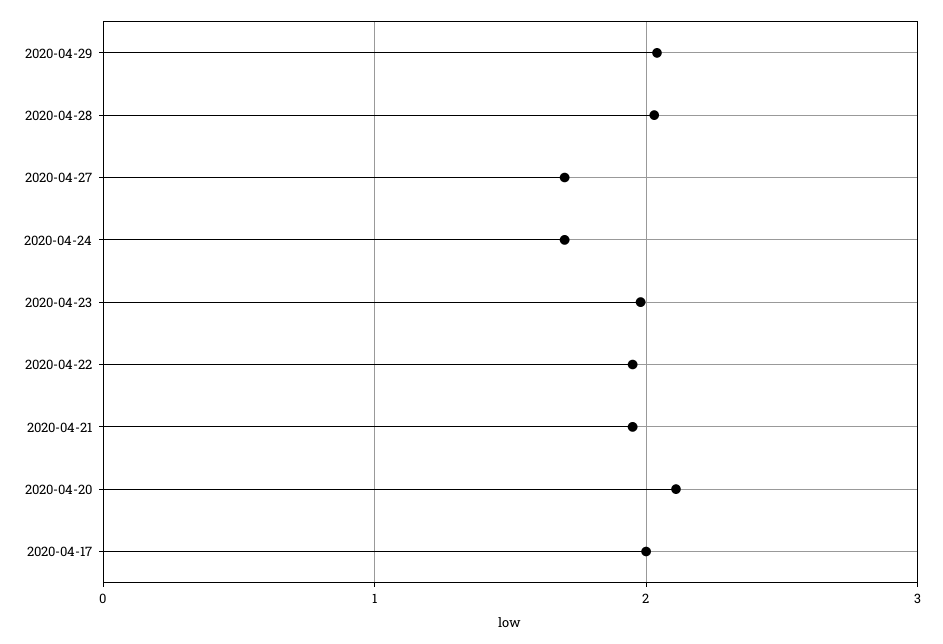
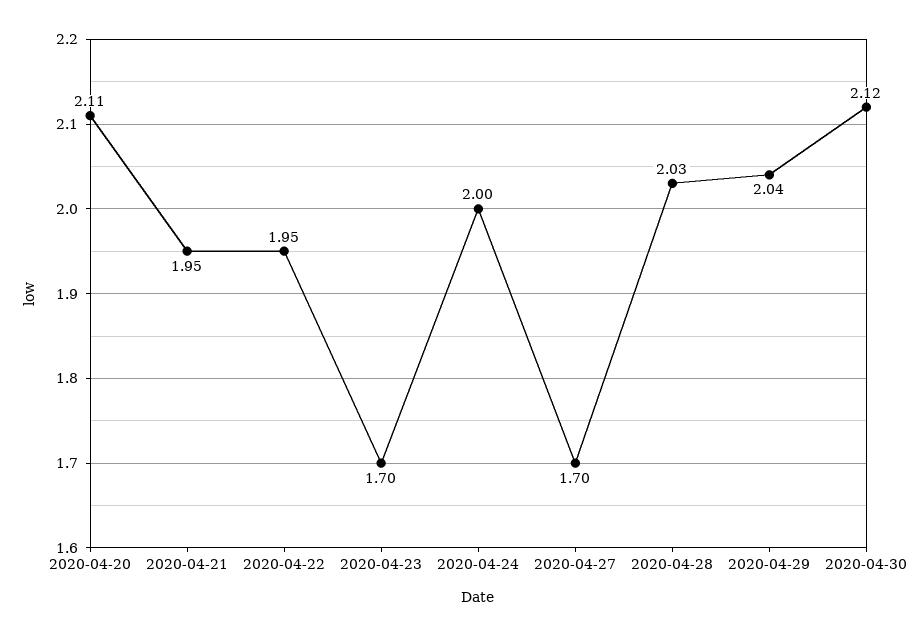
2020-04-24: 1.7 -> 2
2020-04-23: 2 -> 1.7
2020-04-17: 2 -> none
2020-04-30: none -> 2.12

